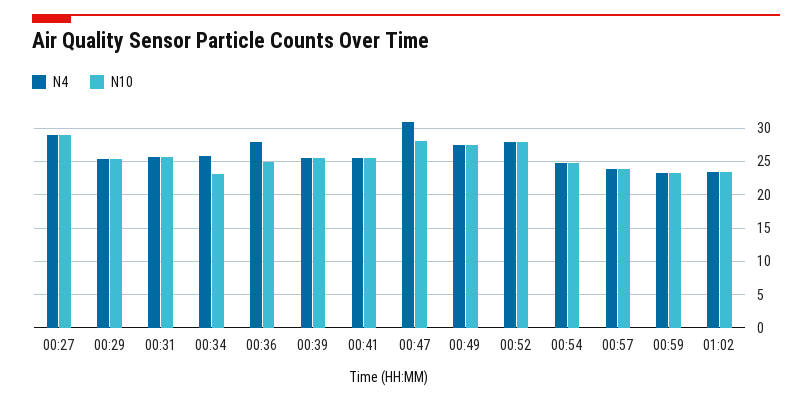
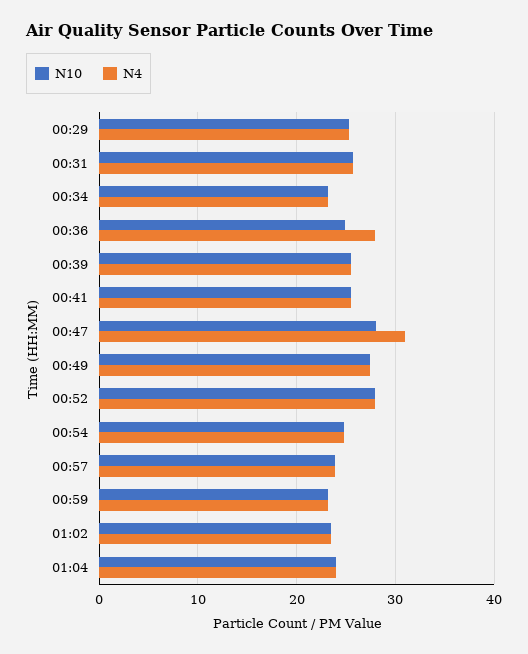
N4, 00:27: 29 -> none
N10, 00:27: 29 -> none
N4, 00:34: 26 -> 23
N10, 01:04: none -> 24
N4, 01:04: none -> 24

